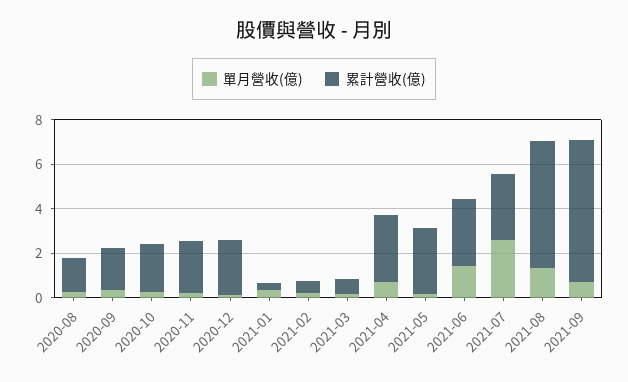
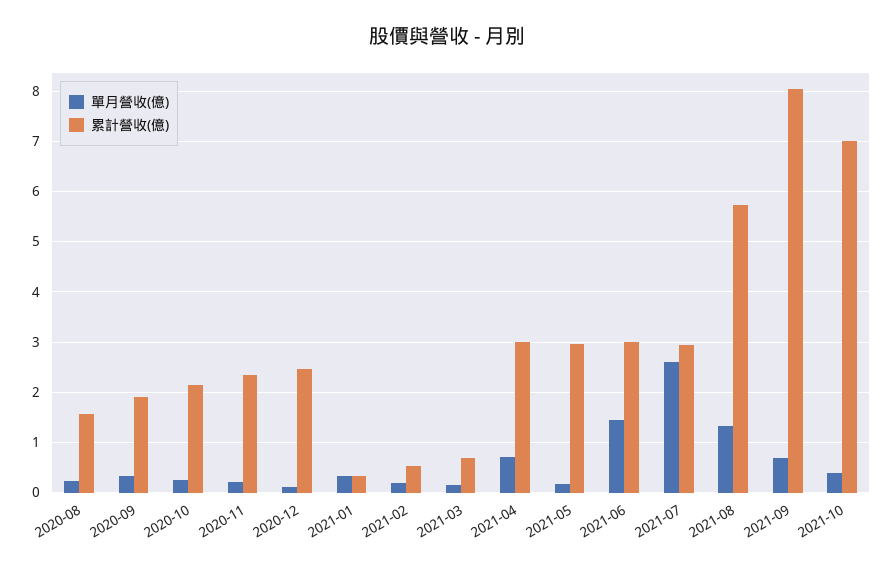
累計營收(億), 2021-09: 6.5 -> 8
單月營收(億), 2021-10: none -> 0.4
累計營收(億), 2021-10: none -> 7

